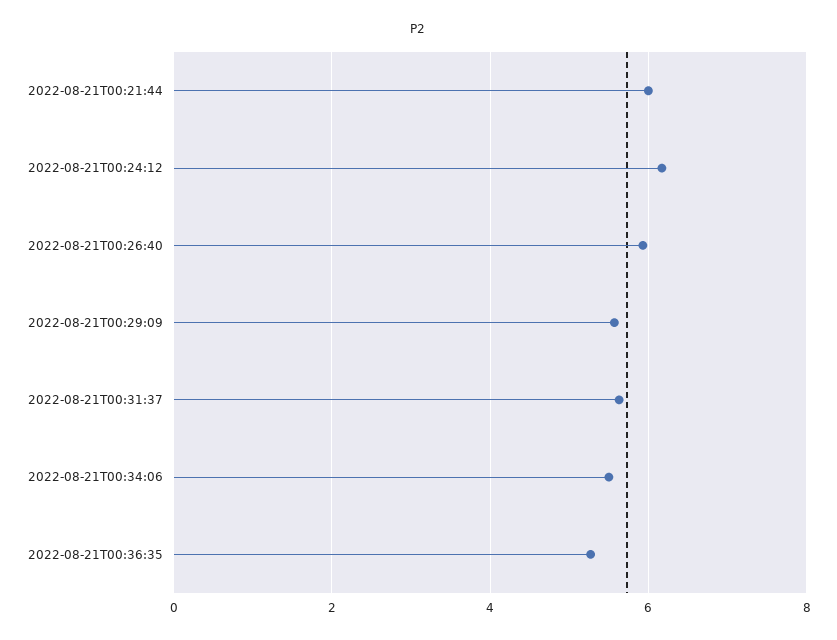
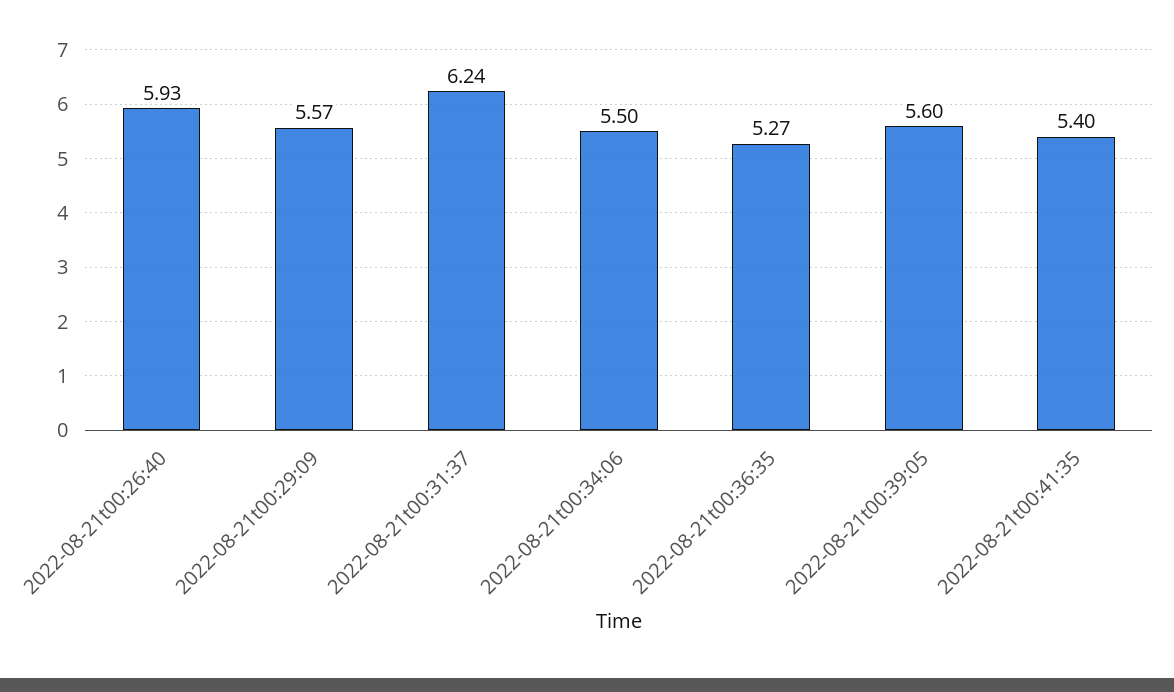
2022-08-21T00:21:44: 6 -> none
2022-08-21T00:24:12: 6.2 -> none
2022-08-21T00:31:37: 5.6 -> 6.24
2022-08-21t00:39:05: none -> 5.6
2022-08-21t00:41:35: none -> 5.4

